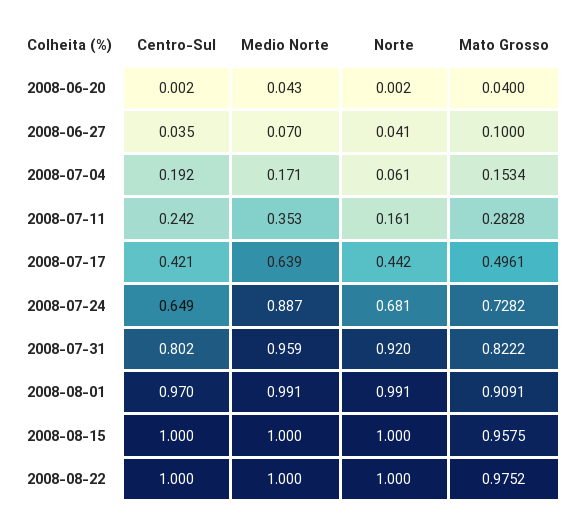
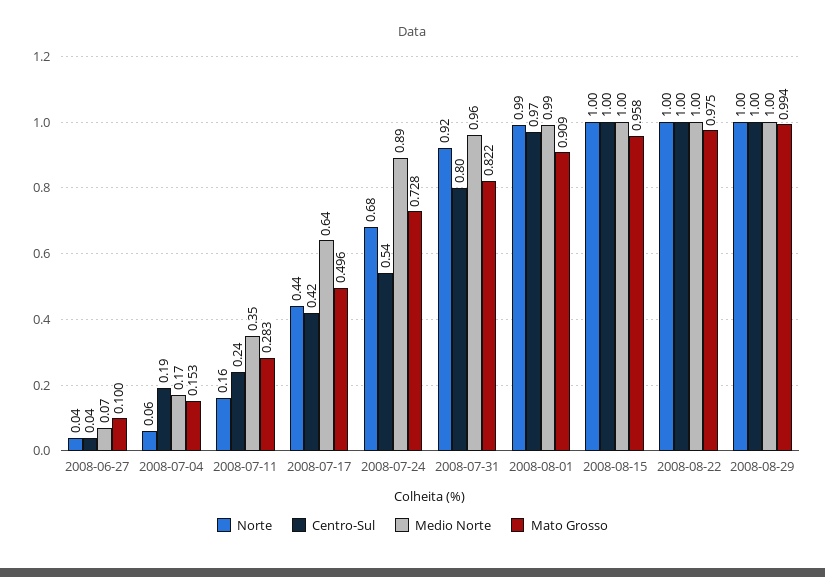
Centro-Sul, 2008-06-20: 0.002 -> none
Medio Norte, 2008-06-20: 0.043 -> none
Norte, 2008-06-20: 0.002 -> none
Mato Grosso, 2008-06-20: 0.04 -> none
Centro-Sul, 2008-07-24: 0.649 -> 0.54
Norte, 2008-08-29: none -> 1
Centro-Sul, 2008-08-29: none -> 1
Medio Norte, 2008-08-29: none -> 1
Mato Grosso, 2008-08-29: none -> 0.994

